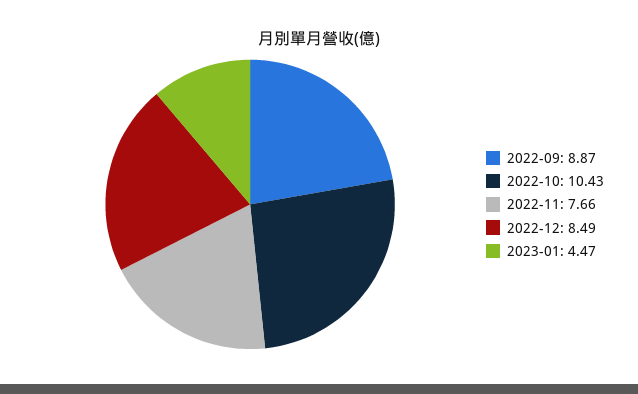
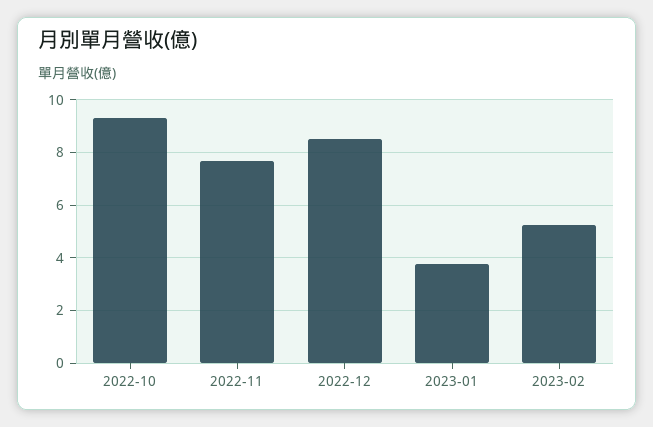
2022-09: 8.87 -> none
2022-10: 10.43 -> 9.25
2023-01: 4.47 -> 3.75
2023-02: none -> 5.25

